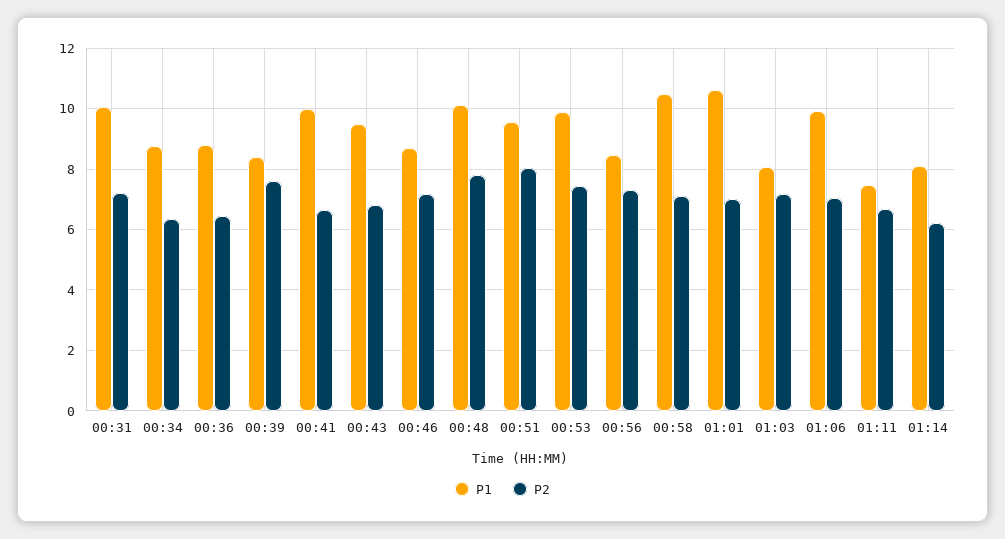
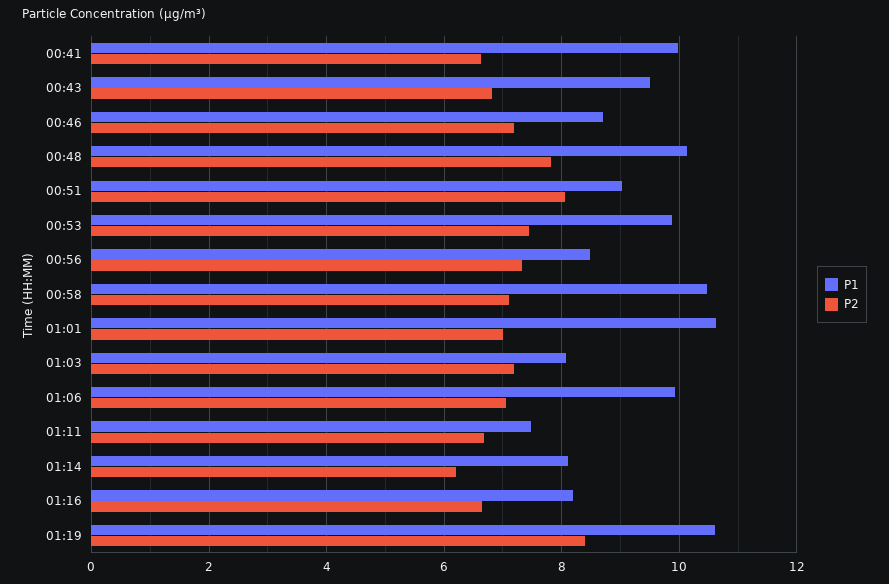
P1, 00:31: 10 -> none
P2, 00:31: 7.2 -> none
P1, 00:34: 8.8 -> none
P2, 00:34: 6.4 -> none
P1, 00:36: 8.8 -> none
P2, 00:36: 6.4 -> none
P1, 00:39: 8.4 -> none
P2, 00:39: 7.6 -> none
P1, 00:51: 9.6 -> 9
P1, 01:16: none -> 8.2
P2, 01:16: none -> 6.6
P1, 01:19: none -> 10.6
P2, 01:19: none -> 8.4

